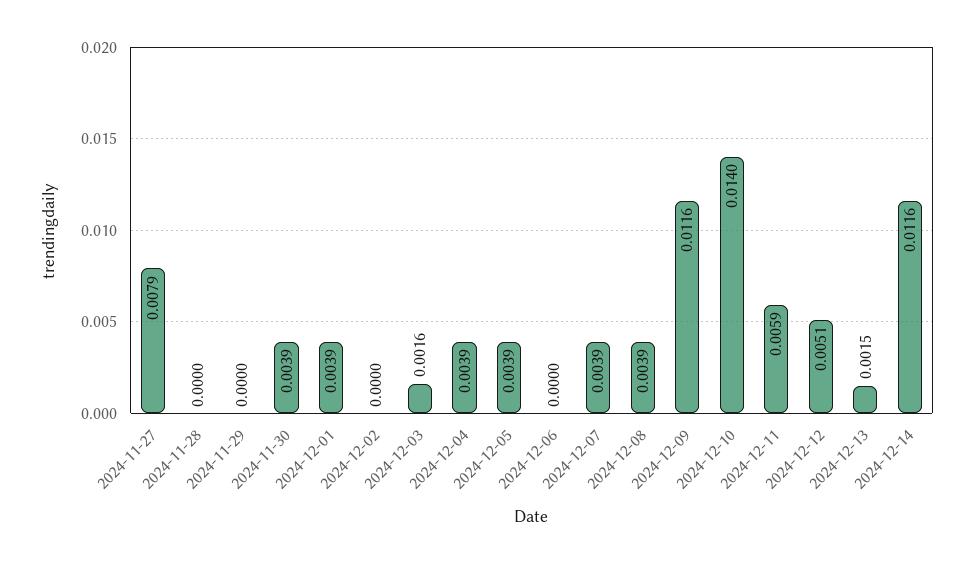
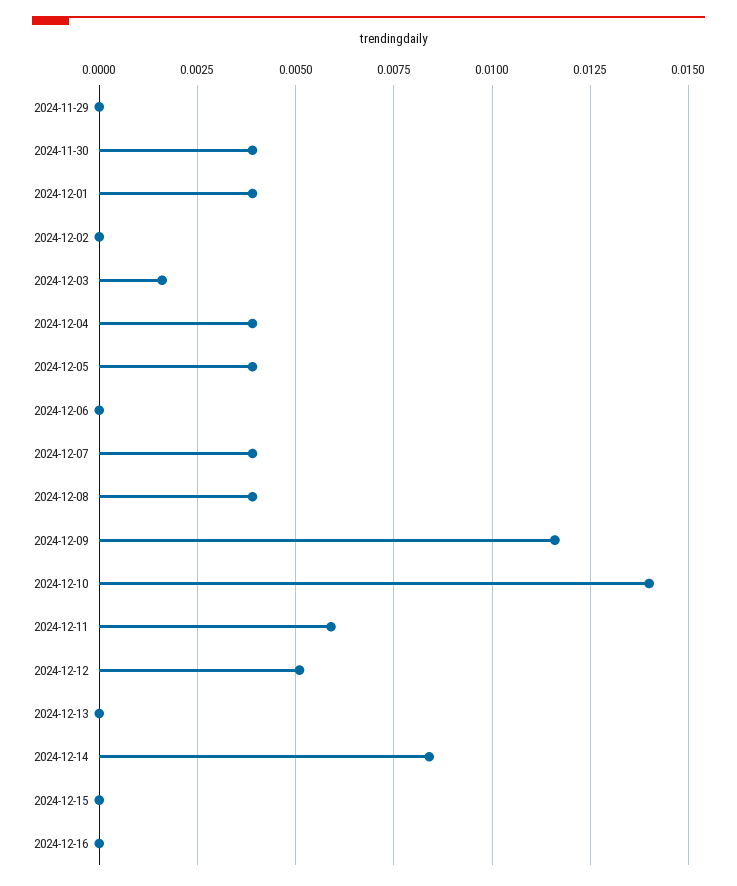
2024-11-27: 0.0079 -> none
2024-11-28: 0 -> none
2024-12-13: 0.0015 -> 0
2024-12-14: 0.0116 -> 0.0085
2024-12-15: none -> 0
2024-12-16: none -> 0

